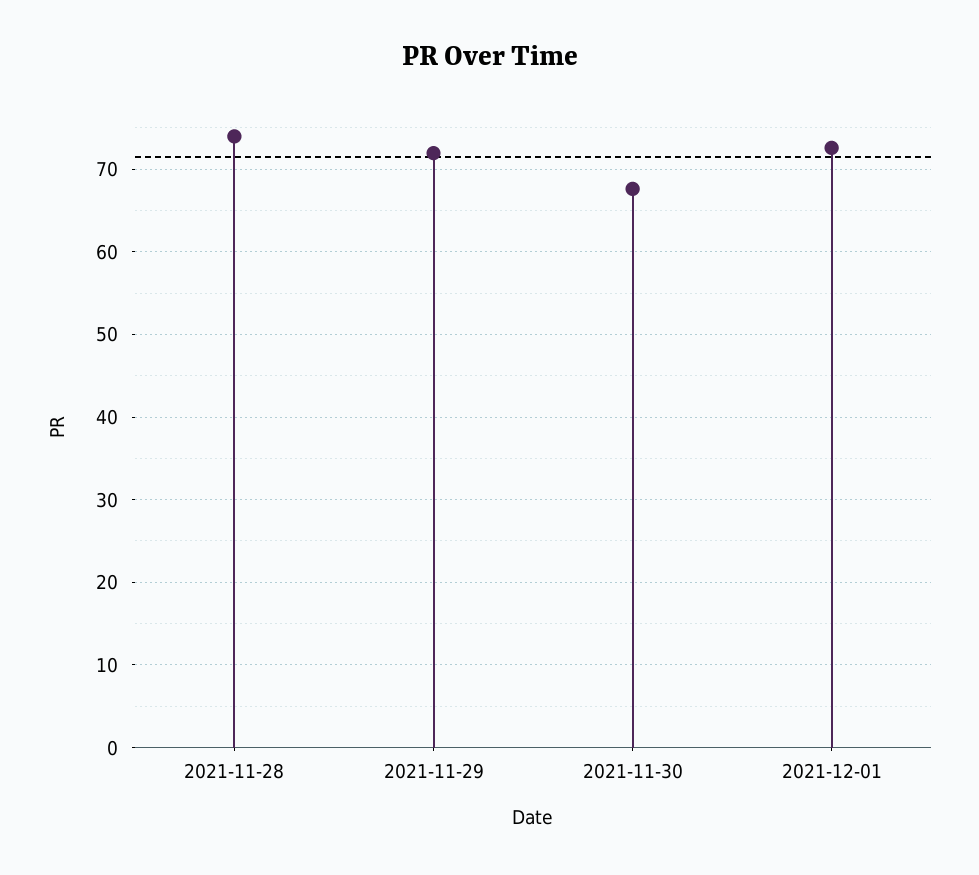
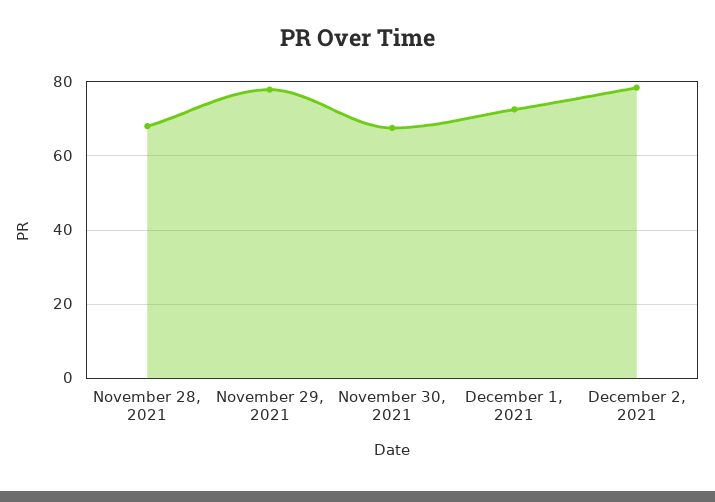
2021-11-28: 74 -> 68
2021-11-29: 72 -> 78
December 2, 2021: none -> 78

